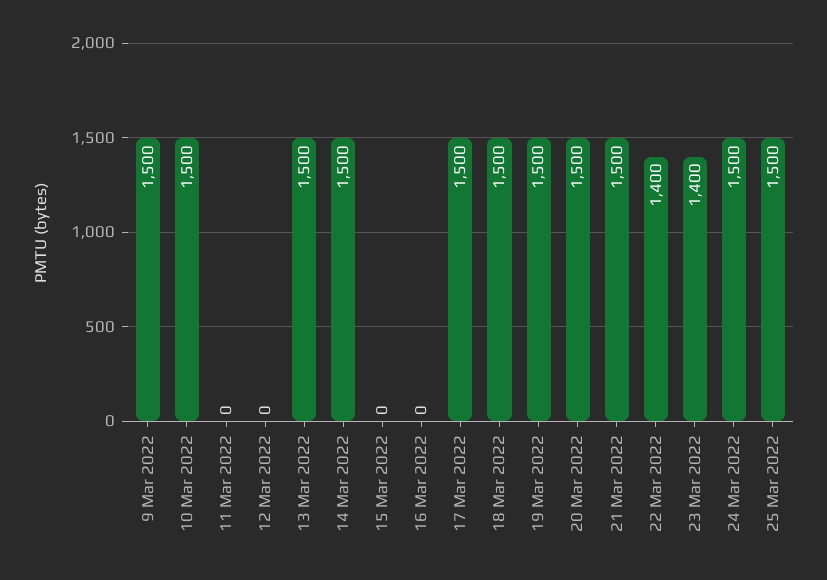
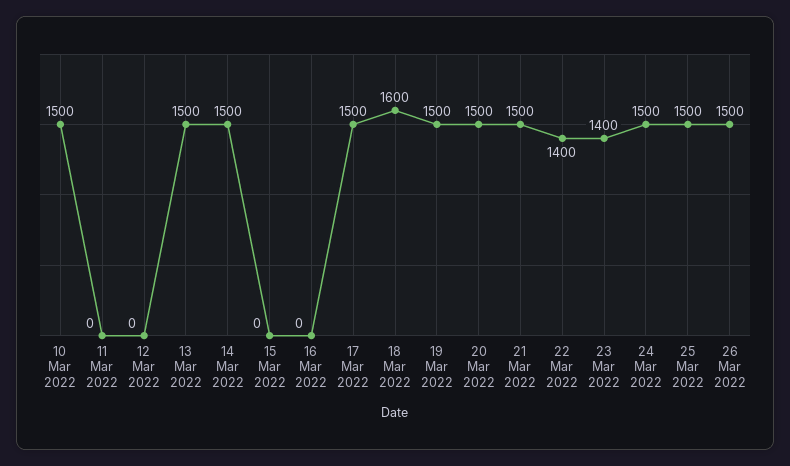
9 Mar 2022: 1500 -> none
18 Mar 2022: 1500 -> 1600
26 Mar 2022: none -> 1500

